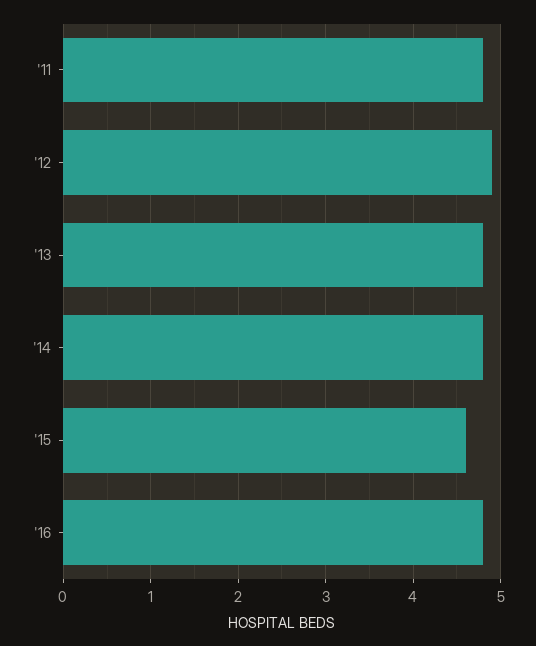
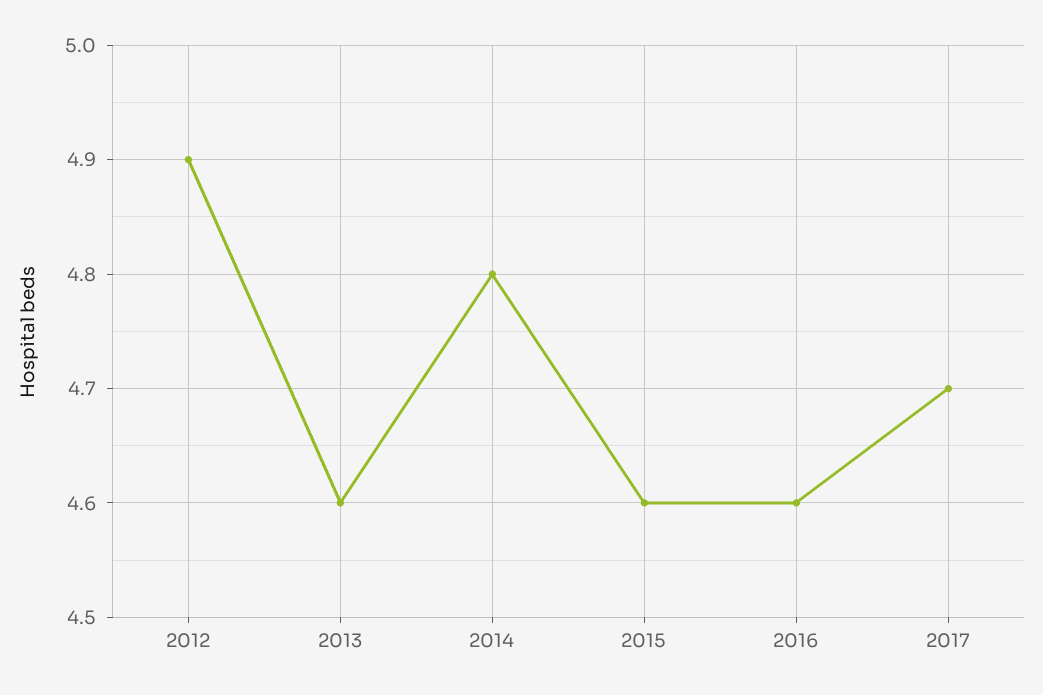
'11: 4.8 -> none
'13: 4.8 -> 4.6
'16: 4.8 -> 4.6
2017: none -> 4.7

